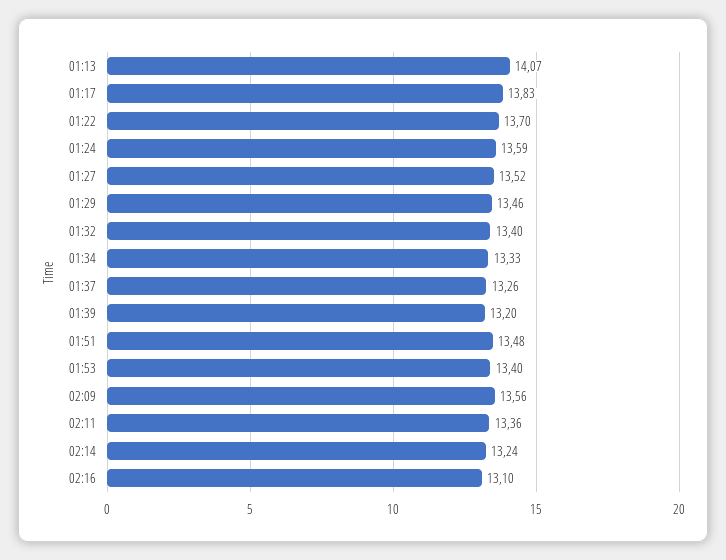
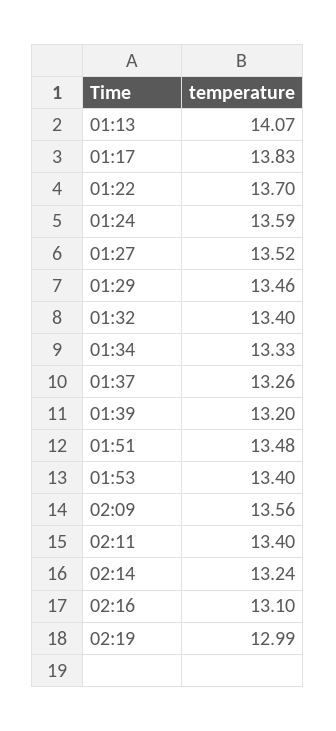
02:11: 13.36 -> 13.4
02:19: none -> 12.99

